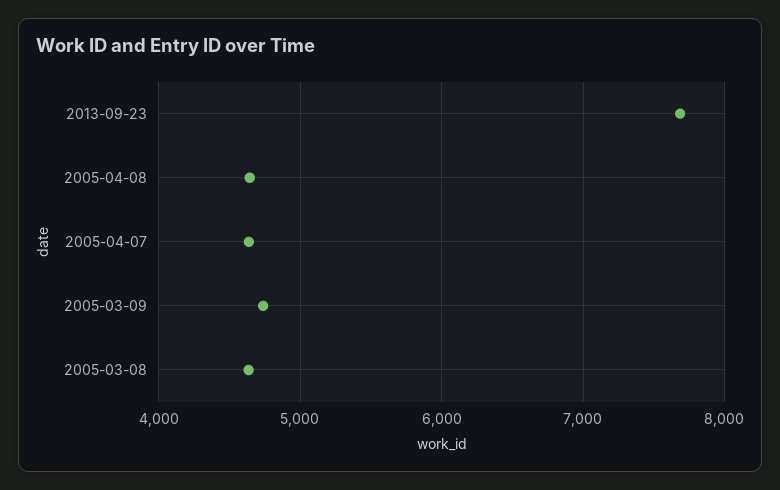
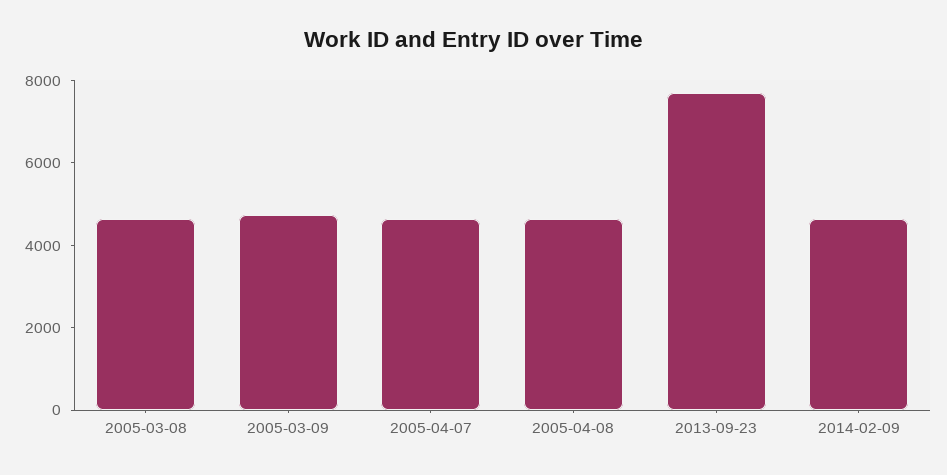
2014-02-09: none -> 4500

